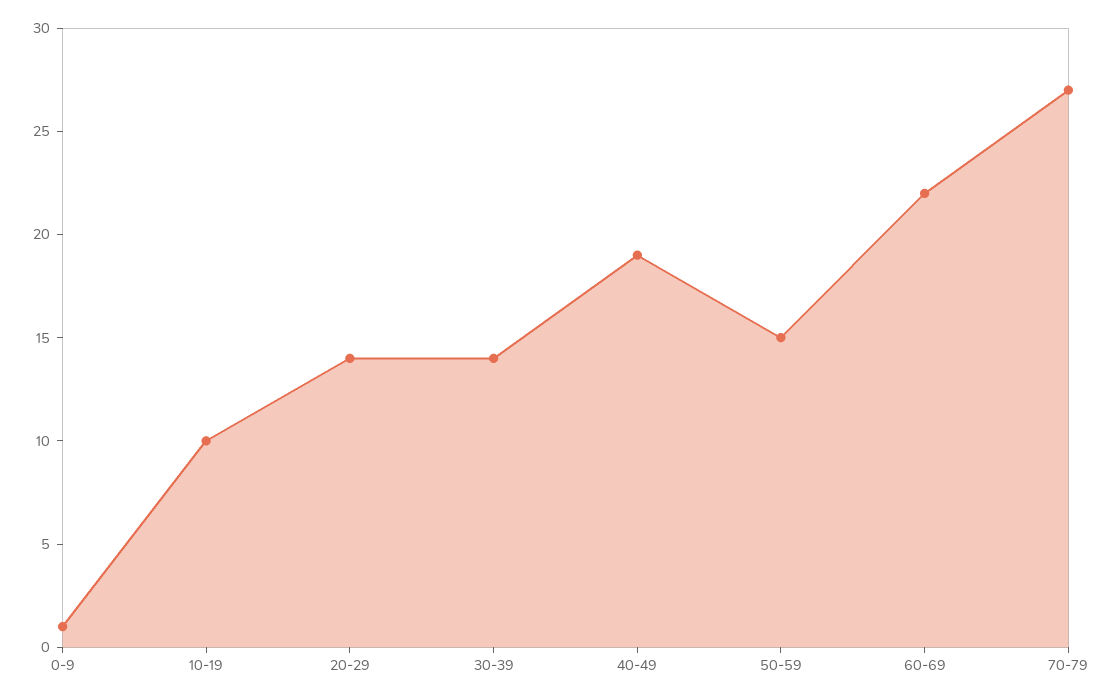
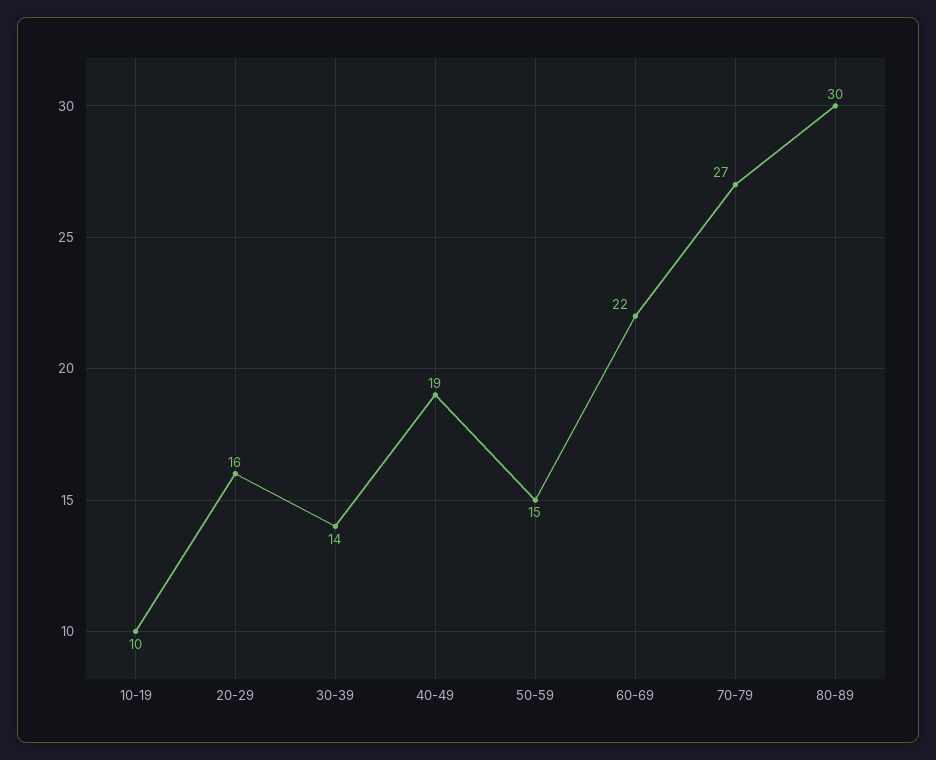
0-9: 1 -> none
20-29: 14 -> 16
80-89: none -> 30

